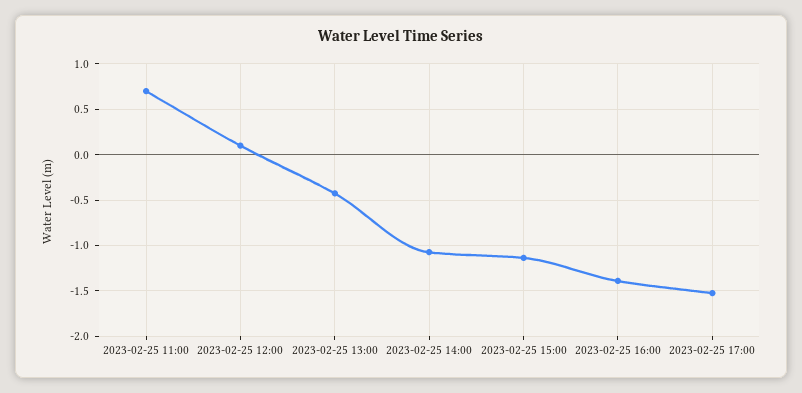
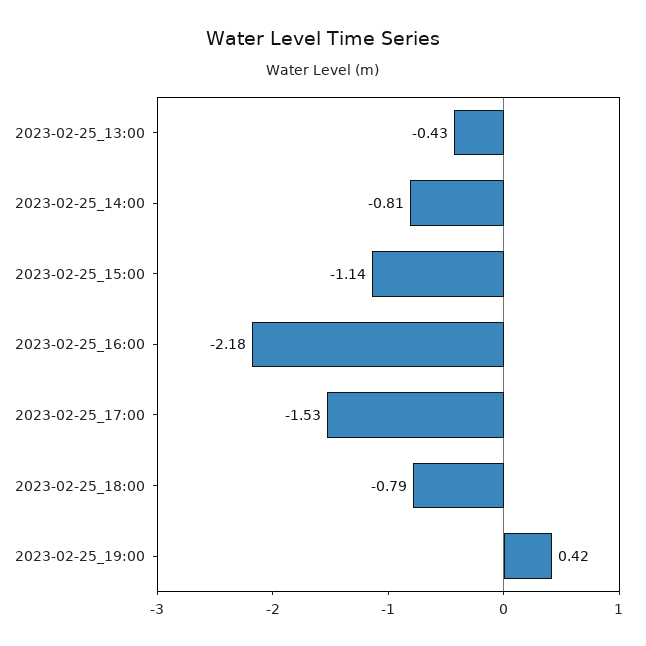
2023-02-25 11:00: 0.7 -> none
2023-02-25 12:00: 0.1 -> none
2023-02-25 14:00: -1.1 -> -0.81
2023-02-25 16:00: -1.4 -> -2.18
2023-02-25_18:00: none -> -0.79
2023-02-25_19:00: none -> 0.42

